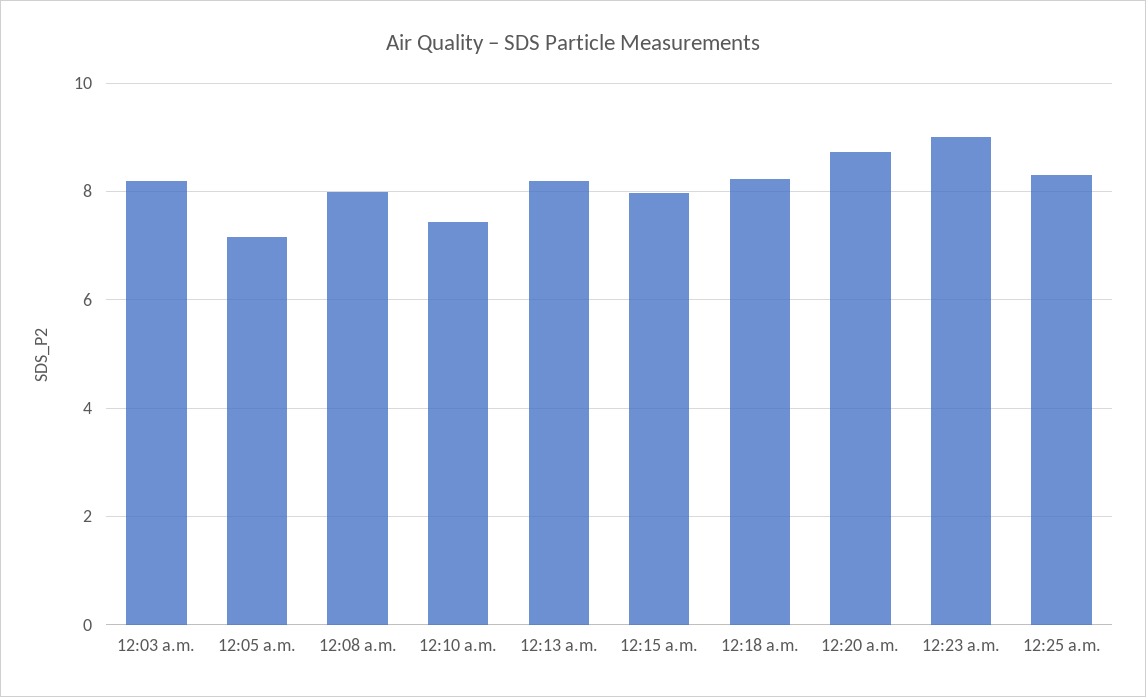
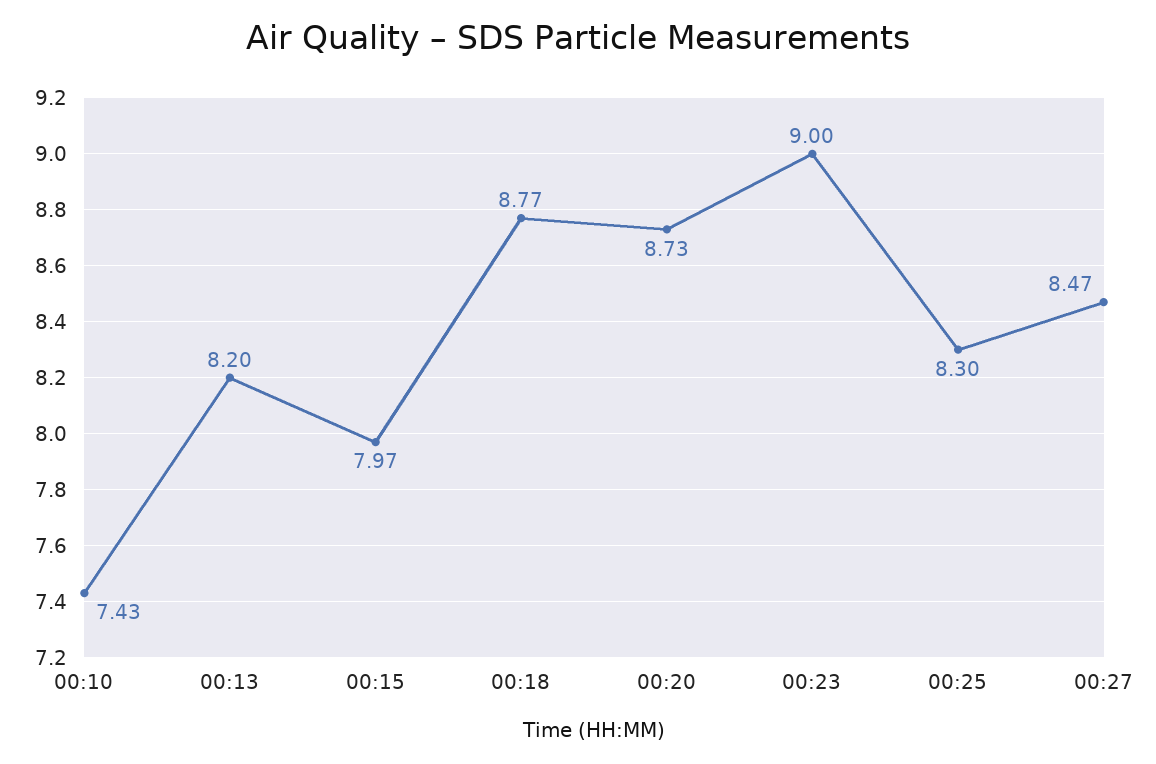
12:03 a.m.: 8.2 -> none
12:05 a.m.: 7.2 -> none
12:08 a.m.: 8 -> none
12:18 a.m.: 8.2 -> 8.77
00:27: none -> 8.47

